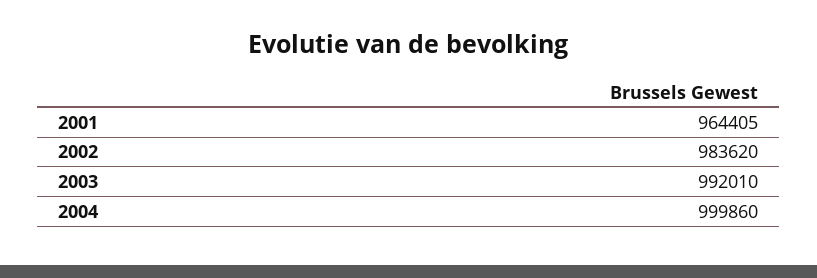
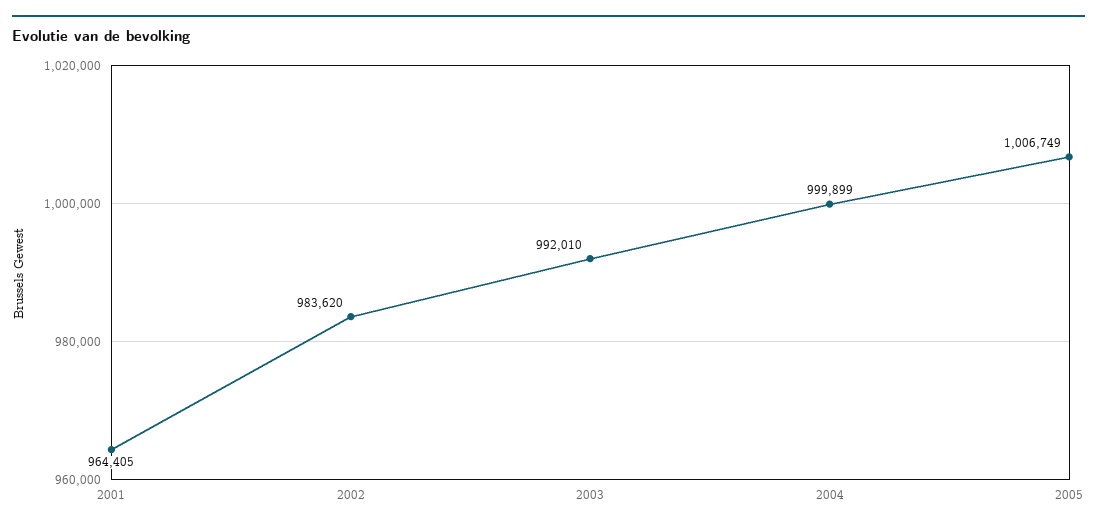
2004: 999860 -> 999899
2005: none -> 1006749

